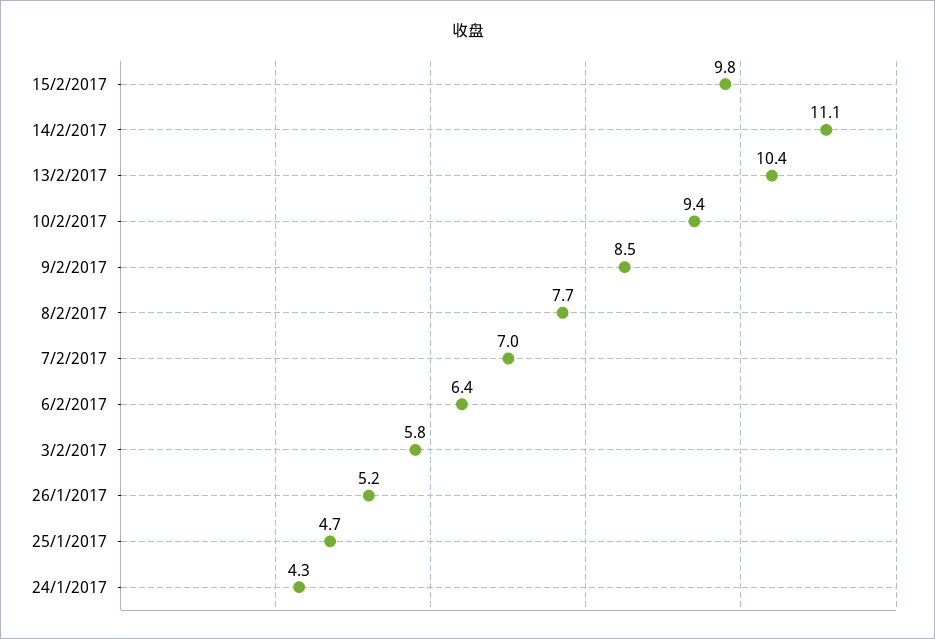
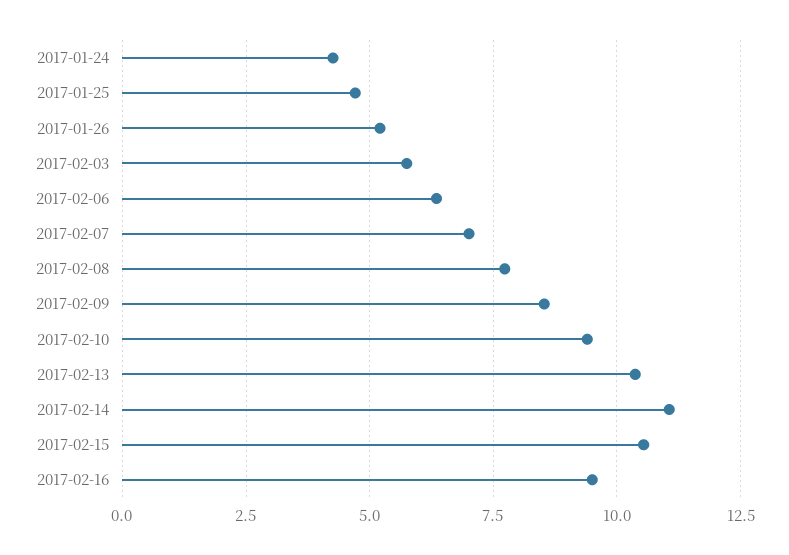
15/2/2017: 9.8 -> 10.5
2017-02-16: none -> 9.5

